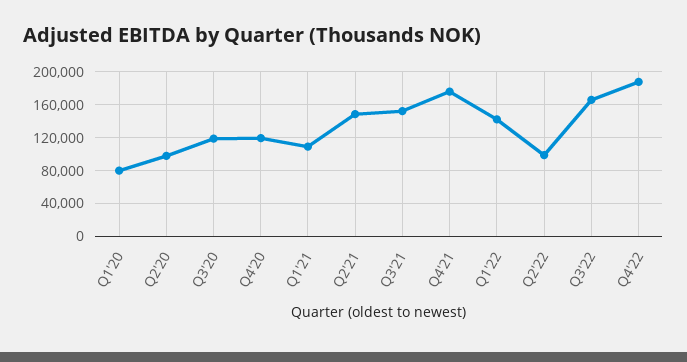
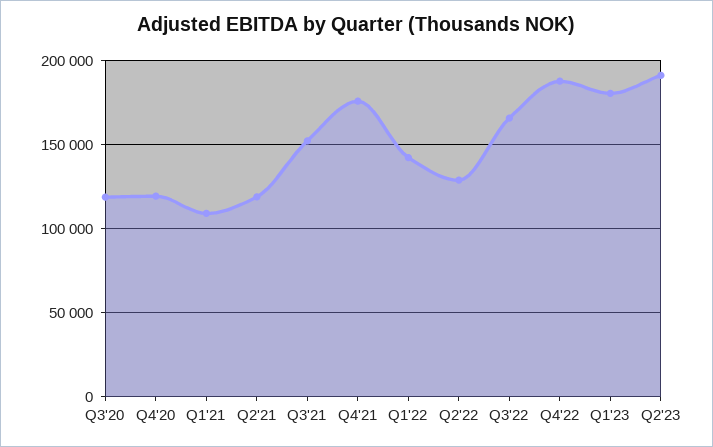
Q1'20: 80000 -> none
Q2'20: 100000 -> none
Q2'21: 150000 -> 120000
Q2'22: 100000 -> 130000
Q1'23: none -> 180000
Q2'23: none -> 190000

